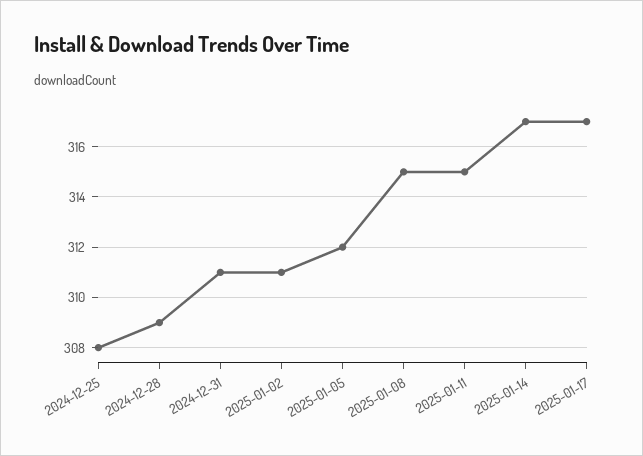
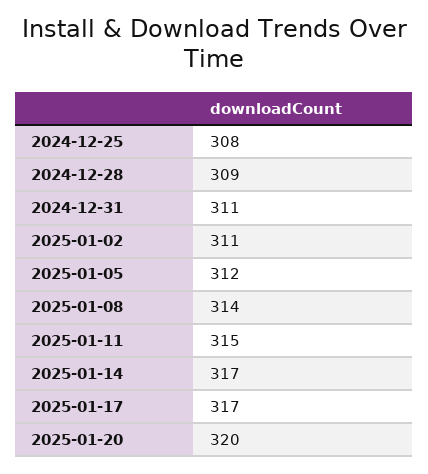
2025-01-08: 315 -> 314
2025-01-20: none -> 320

